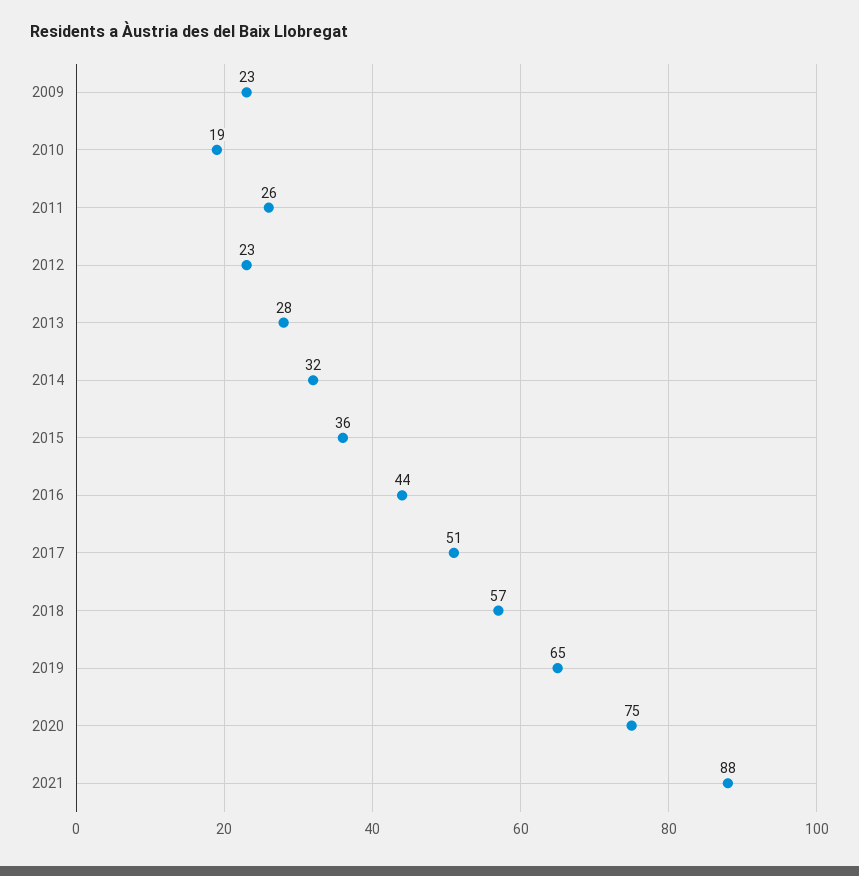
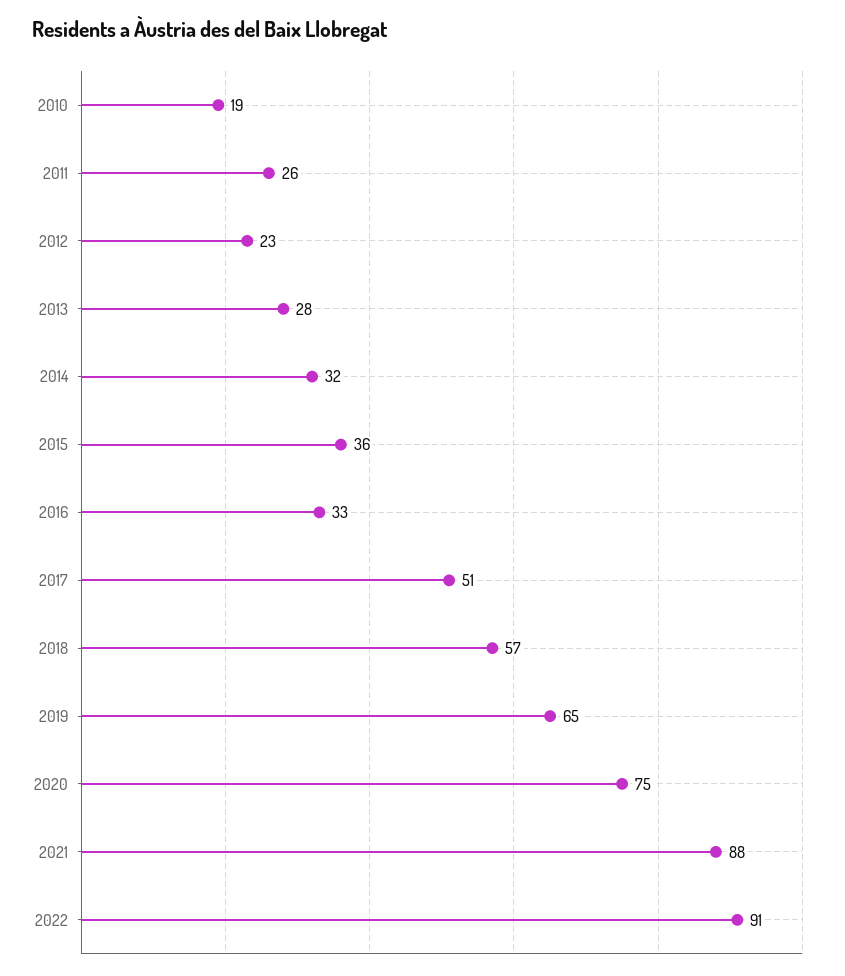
2009: 23 -> none
2016: 44 -> 33
2022: none -> 91

